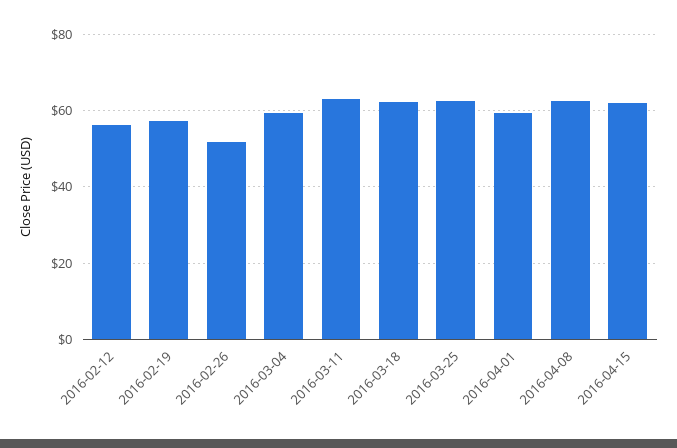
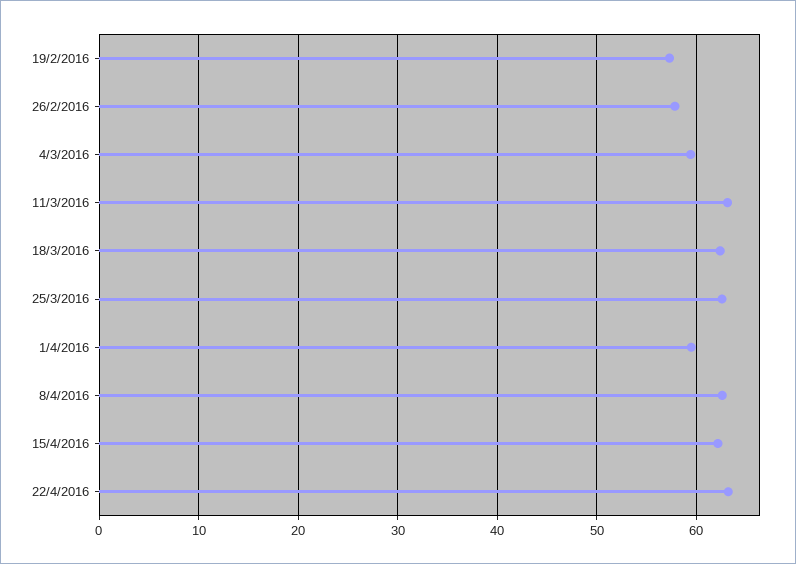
2016-02-12: 56 -> none
2016-02-26: 52 -> 58
22/4/2016: none -> 63

